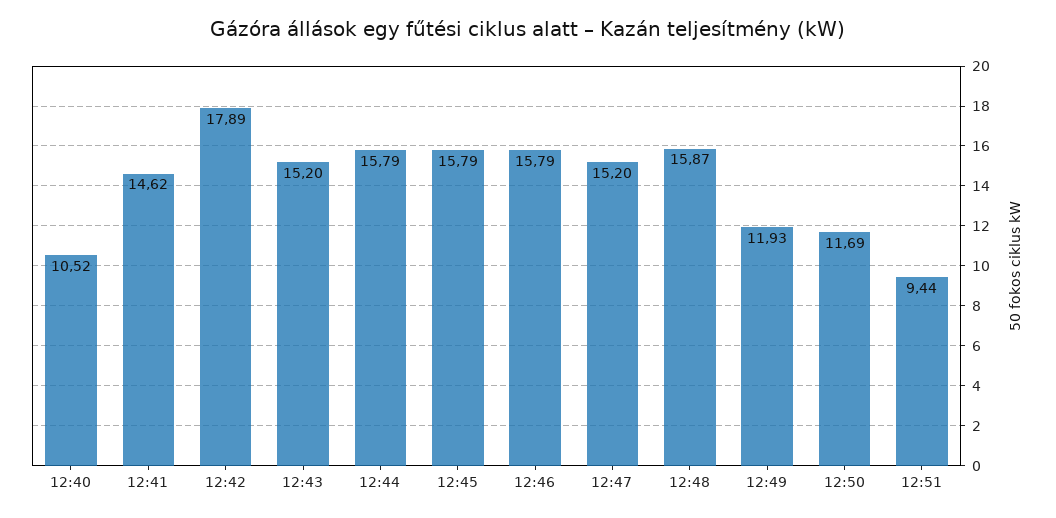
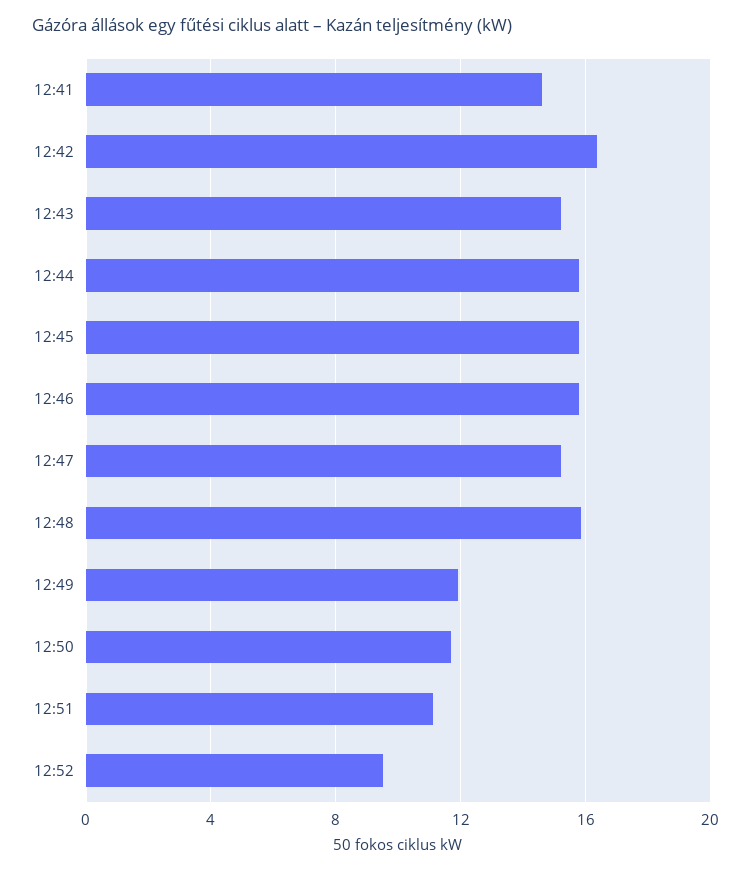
12:40: 10.52 -> none
12:42: 17.89 -> 16.5
12:51: 9.44 -> 11
12:52: none -> 9.5

